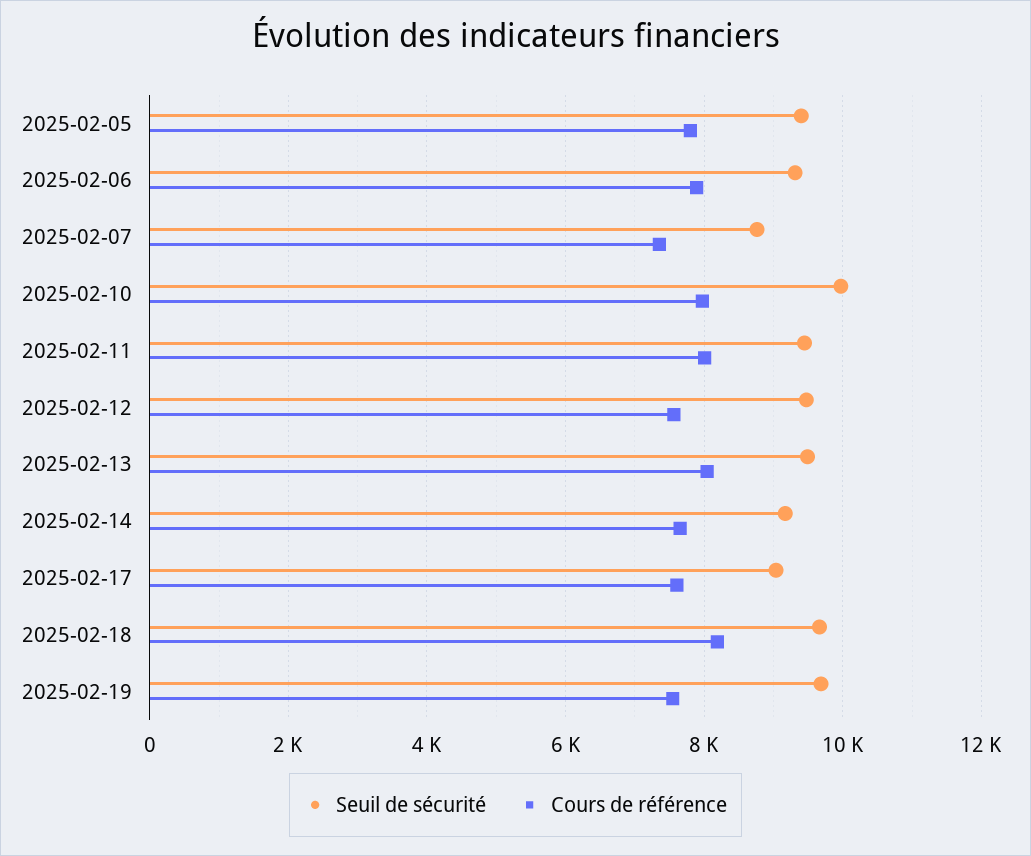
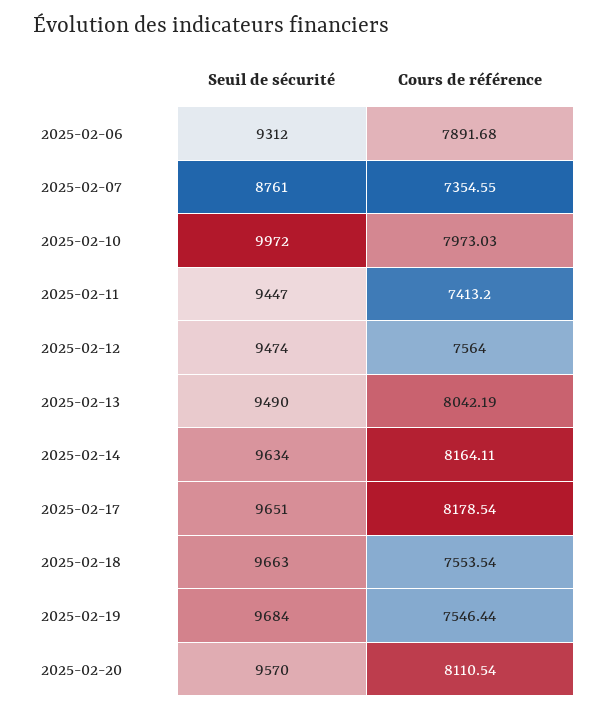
Seuil de sécurité, 2025-02-05: 9400 -> none
Cours de référence, 2025-02-05: 7800 -> none
Cours de référence, 2025-02-11: 8000 -> 7413.2
Seuil de sécurité, 2025-02-14: 9200 -> 9634
Cours de référence, 2025-02-14: 7600 -> 8164.11
Seuil de sécurité, 2025-02-17: 9000 -> 9651
Cours de référence, 2025-02-17: 7600 -> 8178.54
Cours de référence, 2025-02-18: 8200 -> 7553.54
Seuil de sécurité, 2025-02-20: none -> 9570
Cours de référence, 2025-02-20: none -> 8110.54

